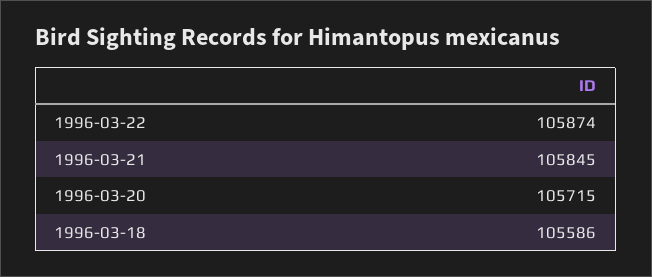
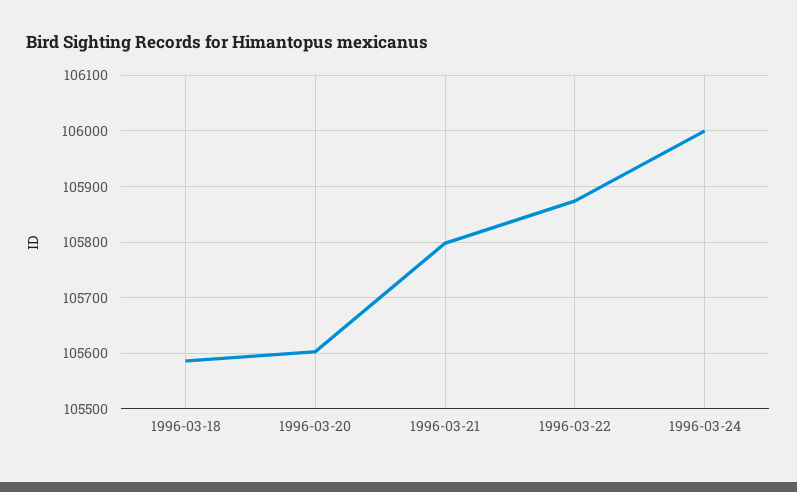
1996-03-21: 105845 -> 105800
1996-03-20: 105715 -> 105600
1996-03-24: none -> 106000

